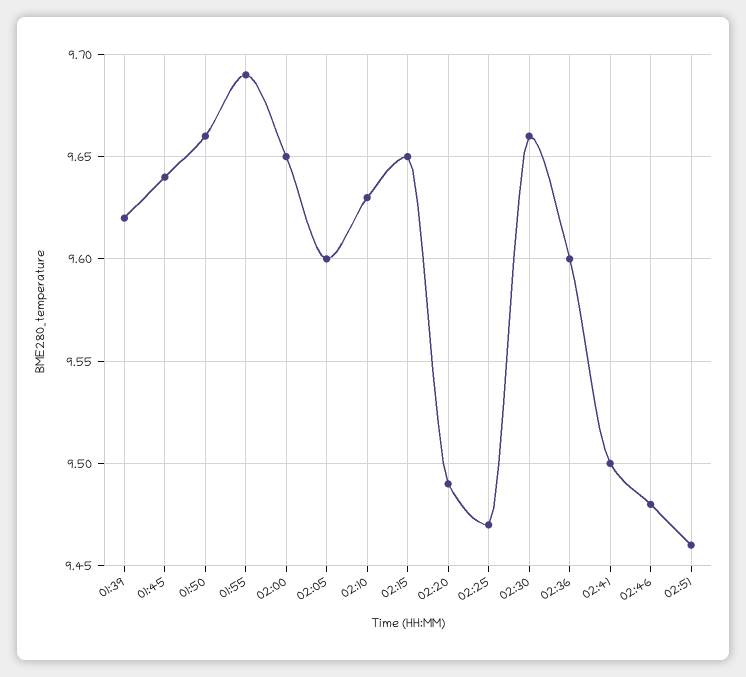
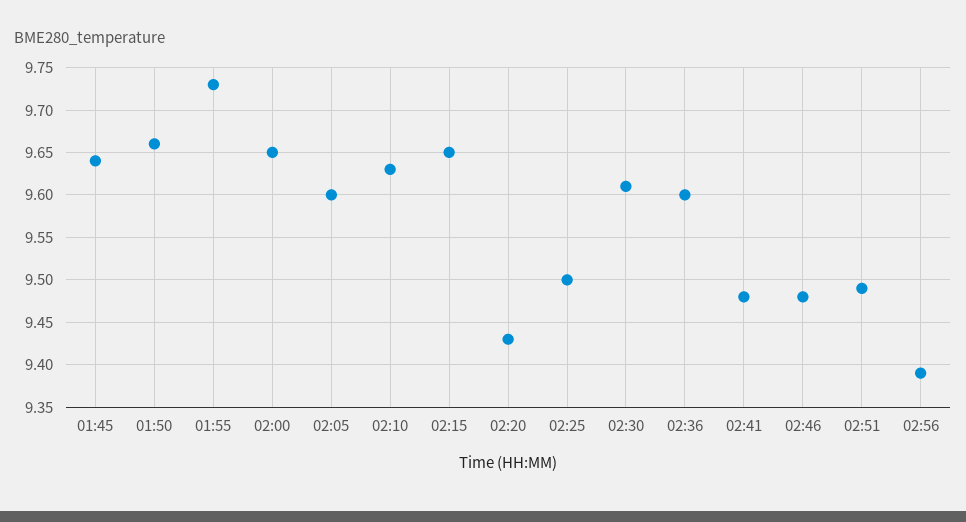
01:39: 9.62 -> none
01:55: 9.69 -> 9.73
02:20: 9.49 -> 9.43
02:25: 9.47 -> 9.5
02:30: 9.66 -> 9.61
02:41: 9.5 -> 9.48
02:51: 9.46 -> 9.49
02:56: none -> 9.39

